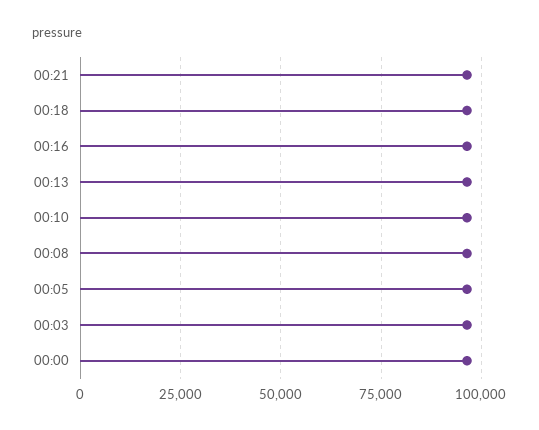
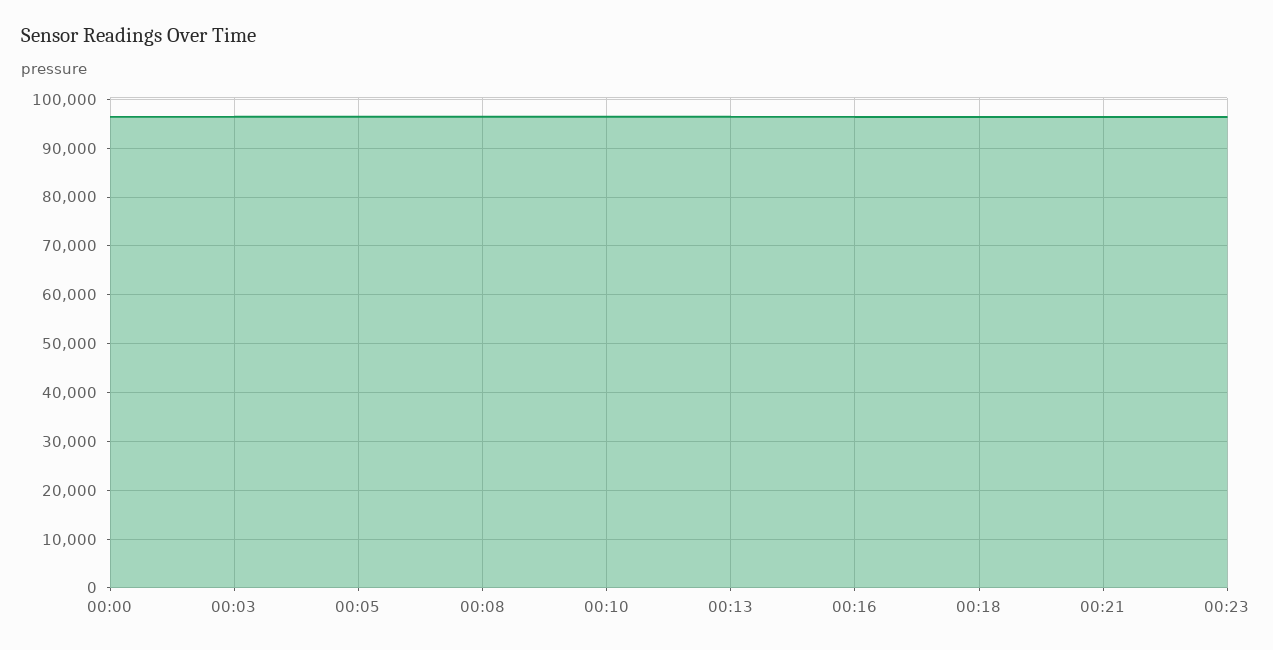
00:23: none -> 96000

